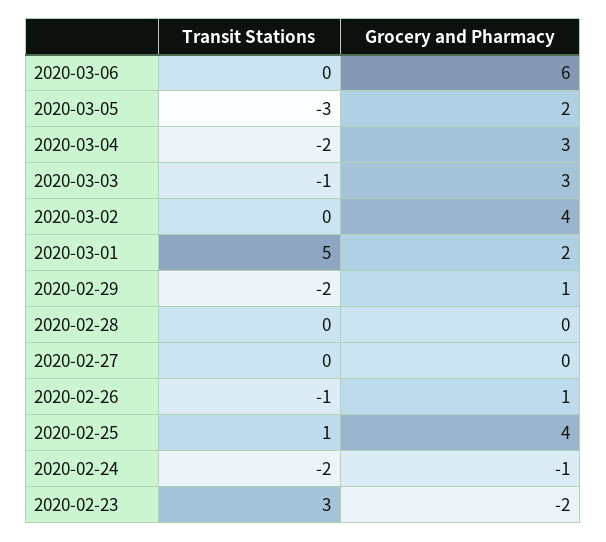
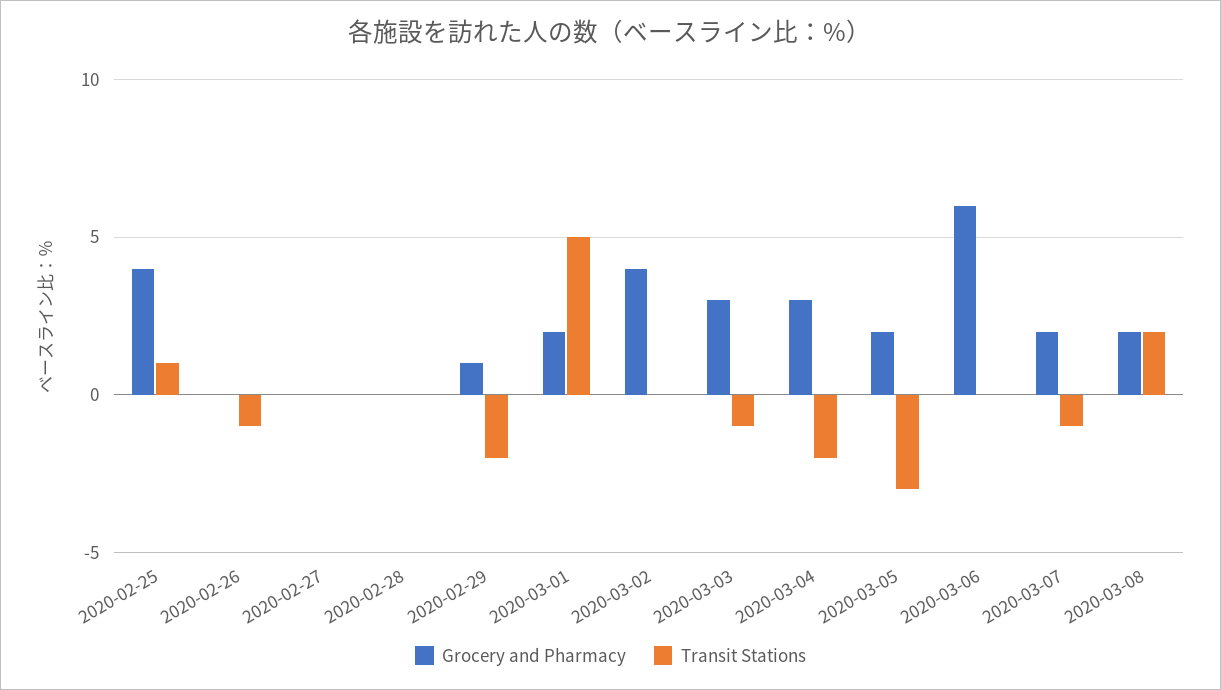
Grocery and Pharmacy, 2020-02-26: 1 -> 0
Transit Stations, 2020-02-24: -2 -> none
Grocery and Pharmacy, 2020-02-24: -1 -> none
Transit Stations, 2020-02-23: 3 -> none
Grocery and Pharmacy, 2020-02-23: -2 -> none
Grocery and Pharmacy, 2020-03-07: none -> 2
Transit Stations, 2020-03-07: none -> -1
Grocery and Pharmacy, 2020-03-08: none -> 2
Transit Stations, 2020-03-08: none -> 2

